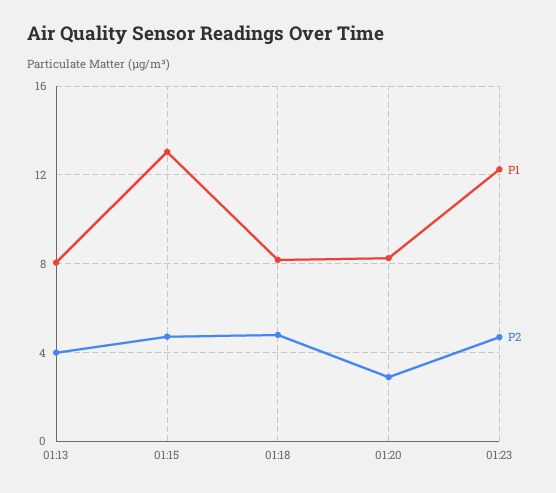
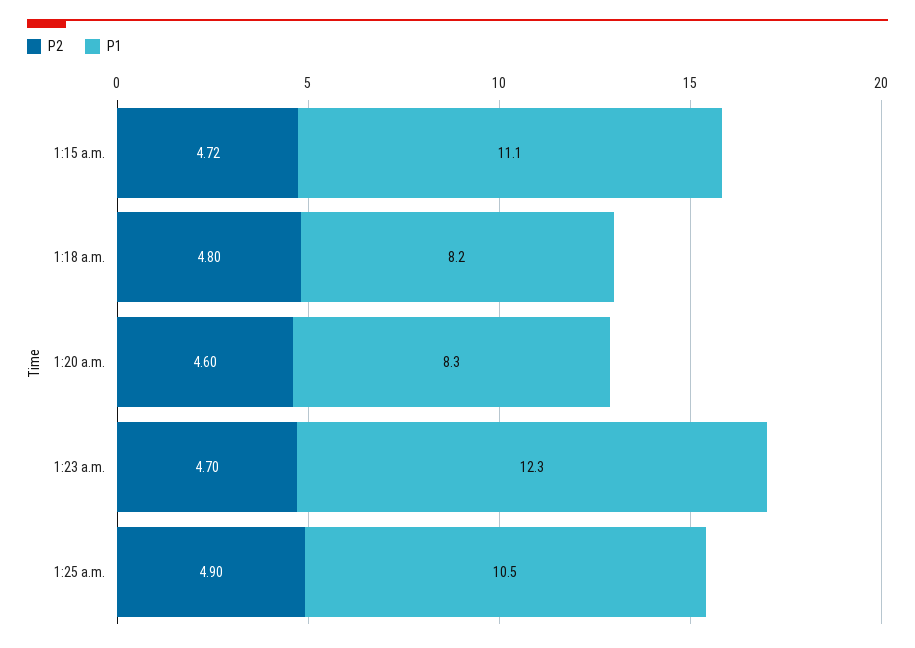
P1, 01:13: 8 -> none
P2, 01:13: 4 -> none
P1, 01:15: 13 -> 11.1
P2, 01:20: 3 -> 4.6
P2, 1:25 a.m.: none -> 4.9
P1, 1:25 a.m.: none -> 10.5

